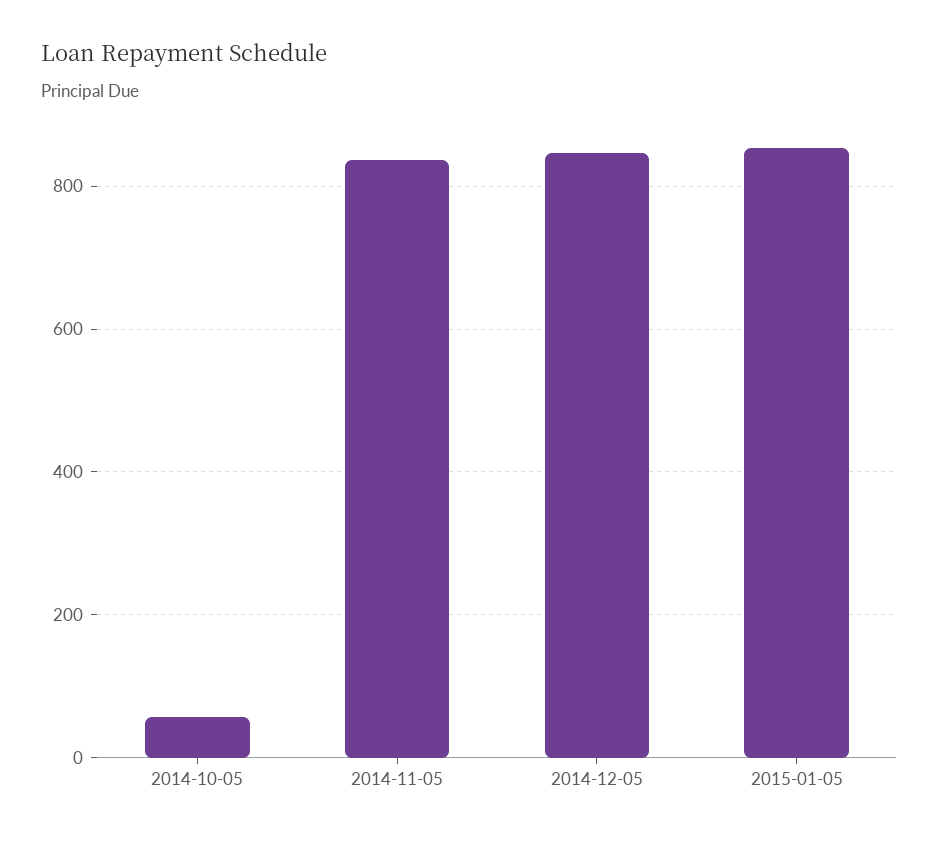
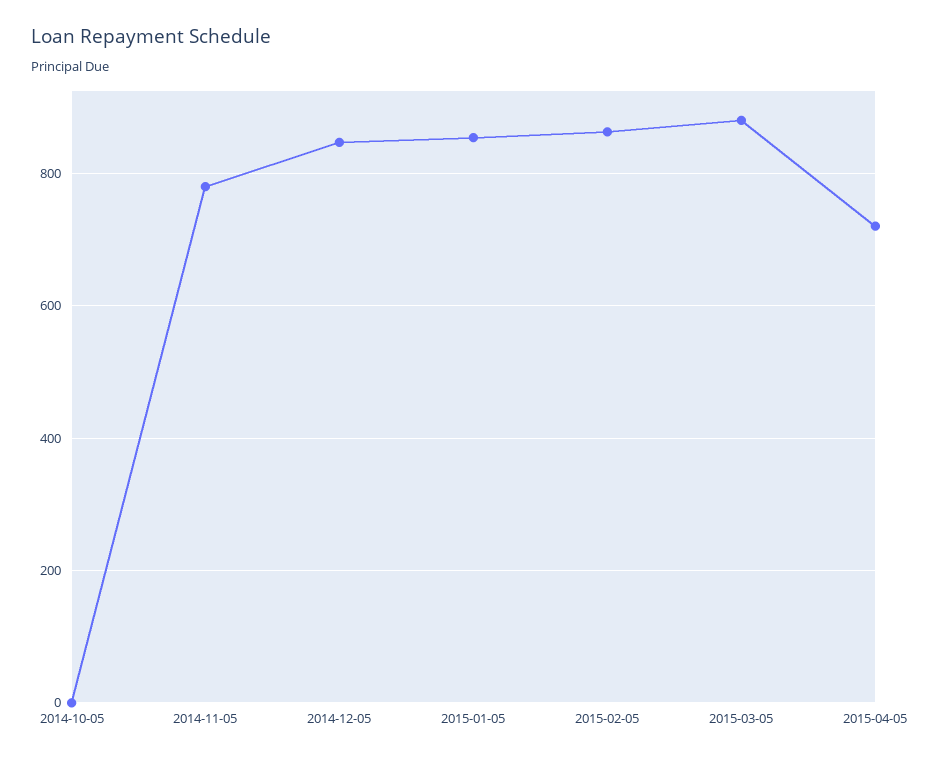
2014-10-05: 60 -> 0
2014-11-05: 840 -> 780
2015-02-05: none -> 860
2015-03-05: none -> 880
2015-04-05: none -> 720

